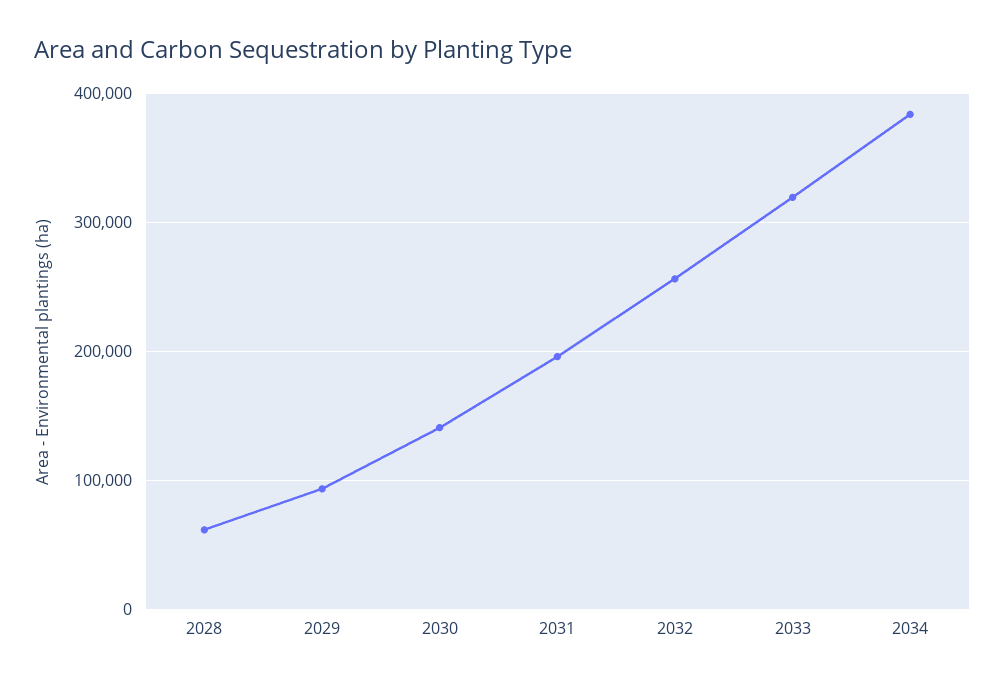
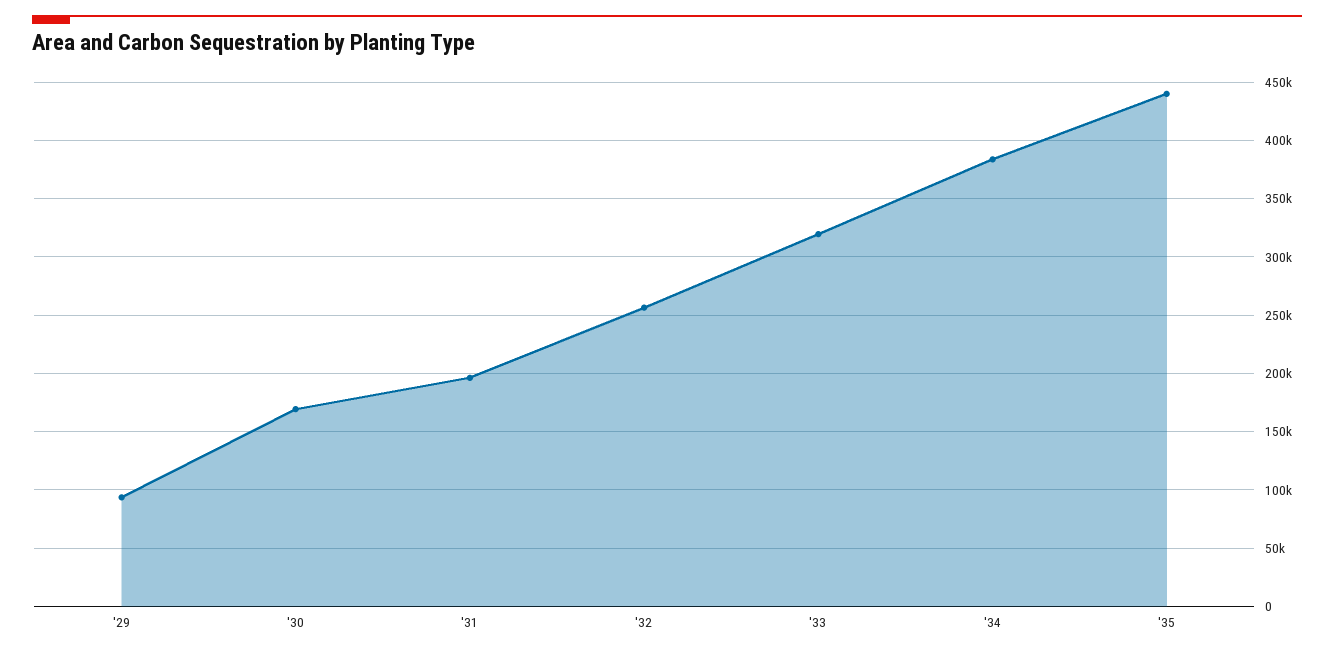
2028: 60000 -> none
2030: 140000 -> 170000
'35: none -> 440000

